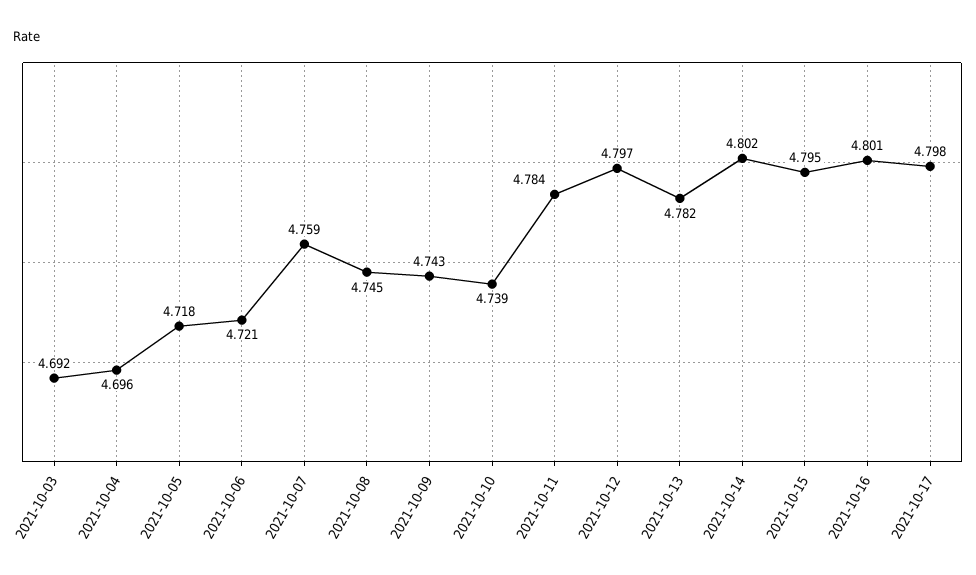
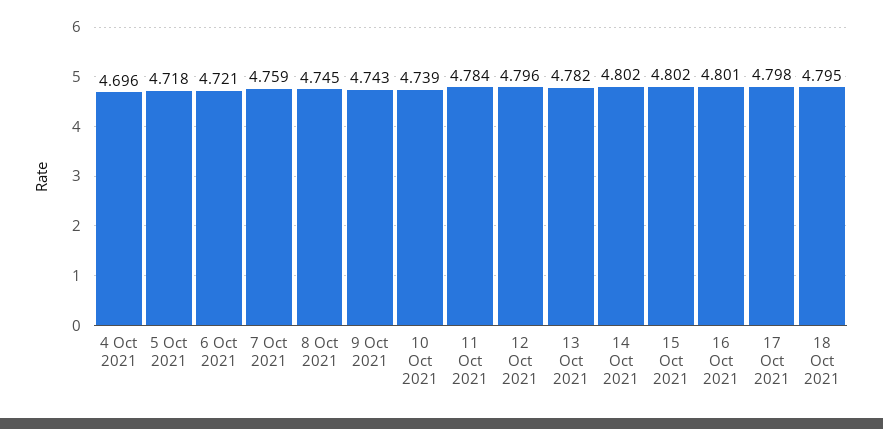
2021-10-03: 4.692 -> none
2021-10-12: 4.797 -> 4.796
2021-10-15: 4.795 -> 4.802
18 Oct 2021: none -> 4.795

